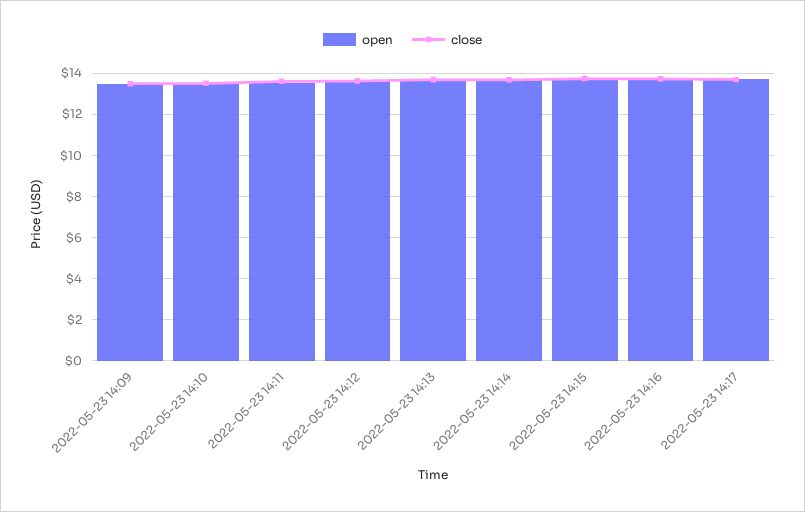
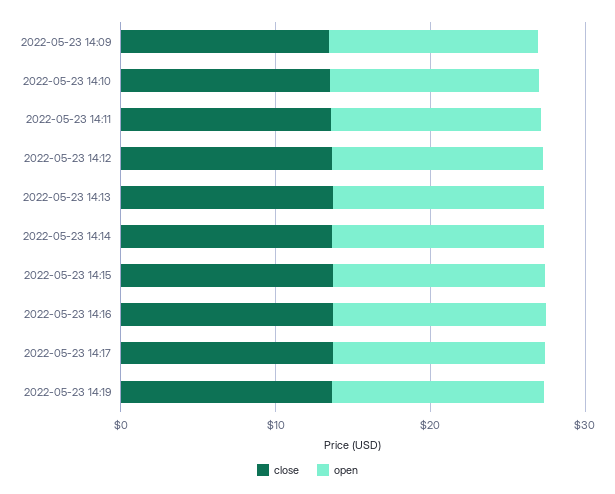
close, 2022-05-23 14:19: none -> 14
open, 2022-05-23 14:19: none -> 14

